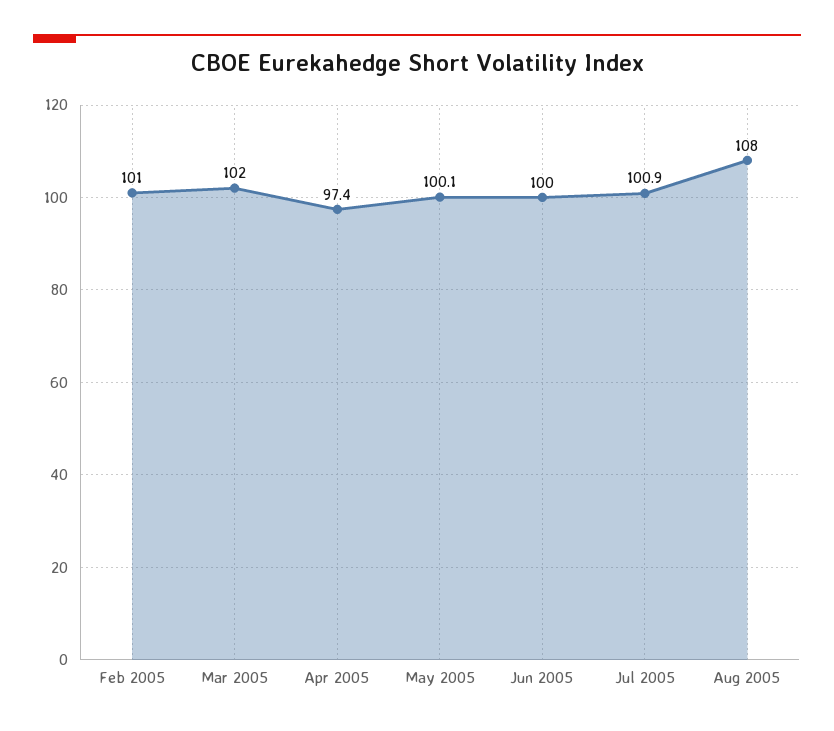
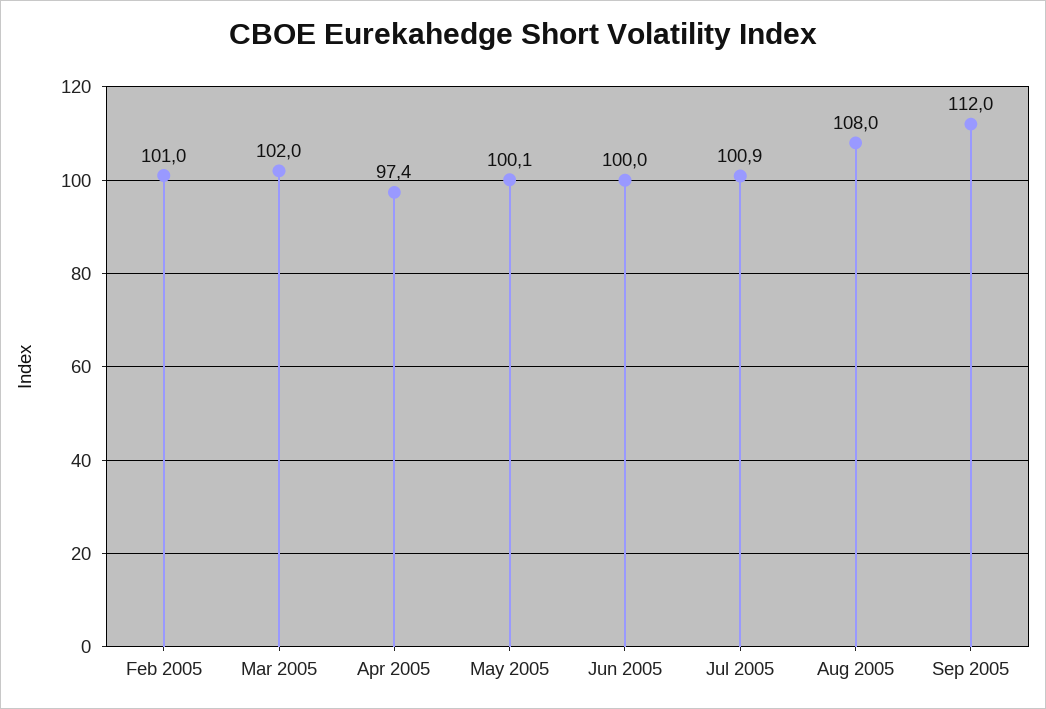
Sep 2005: none -> 112

